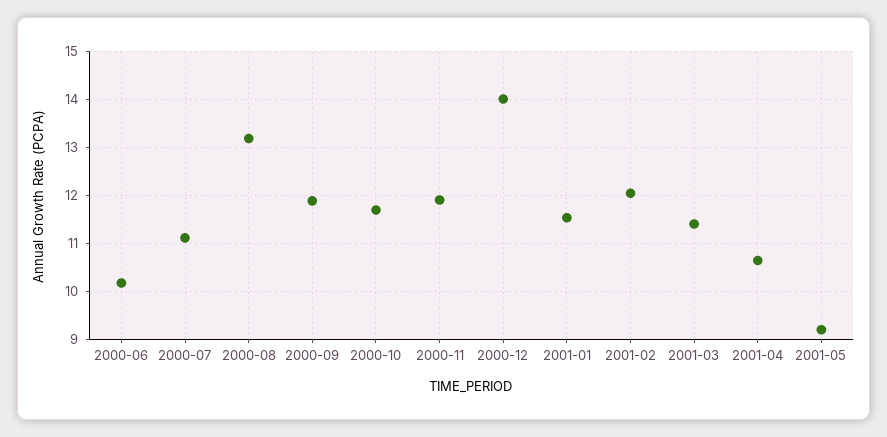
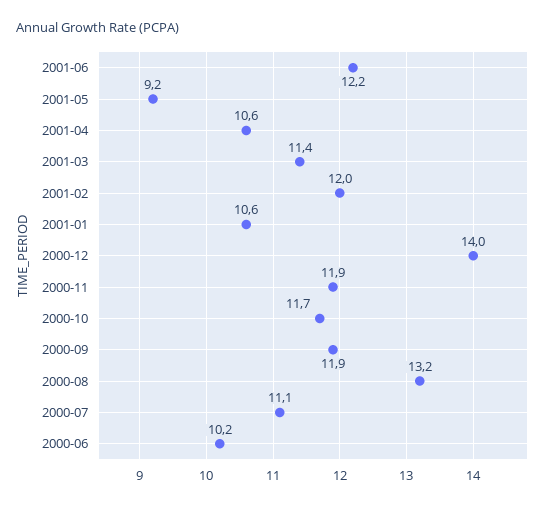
2001-01: 11.6 -> 10.6
2001-06: none -> 12.2

